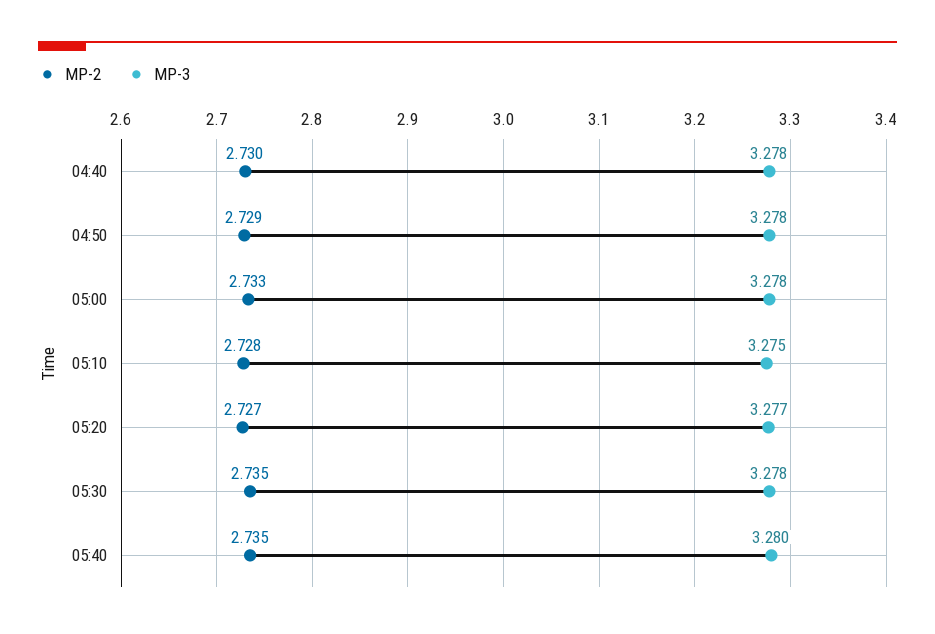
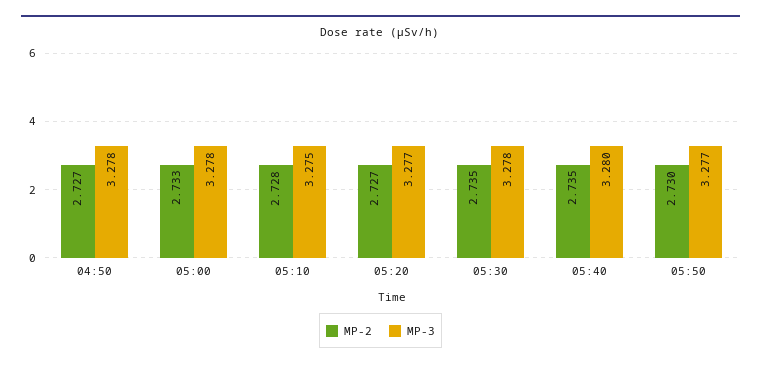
MP-2, 04:40: 2.73 -> none
MP-3, 04:40: 3.278 -> none
MP-2, 04:50: 2.729 -> 2.727
MP-2, 05:50: none -> 2.73
MP-3, 05:50: none -> 3.277

